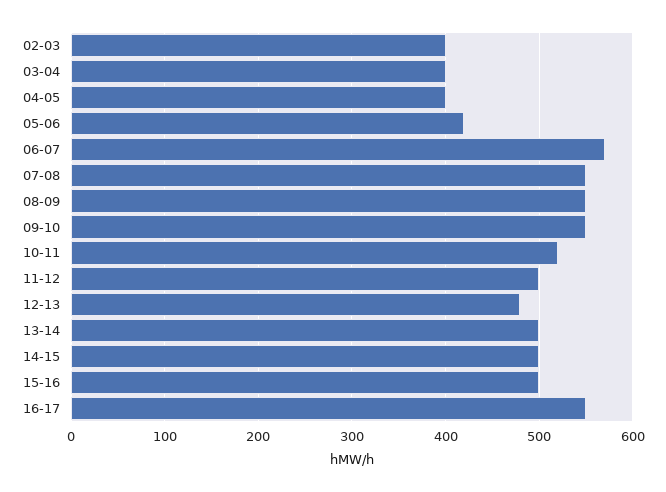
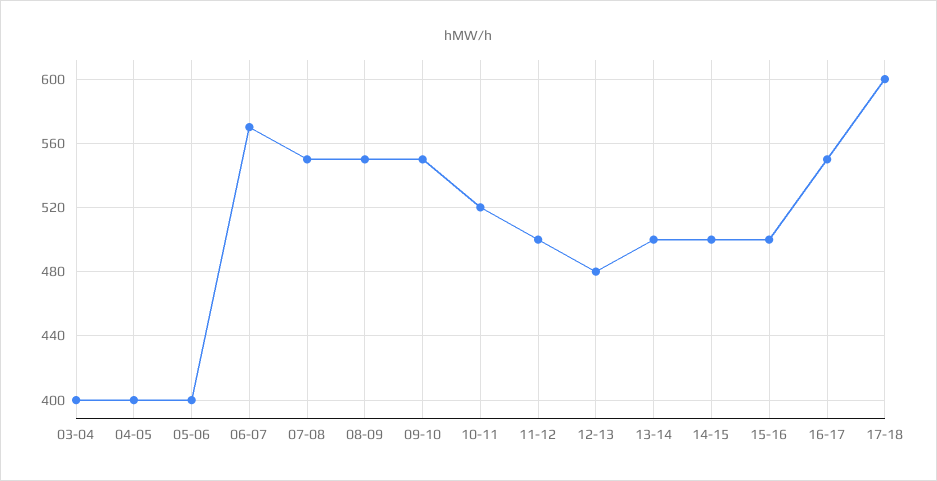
02-03: 400 -> none
05-06: 420 -> 400
17-18: none -> 600

